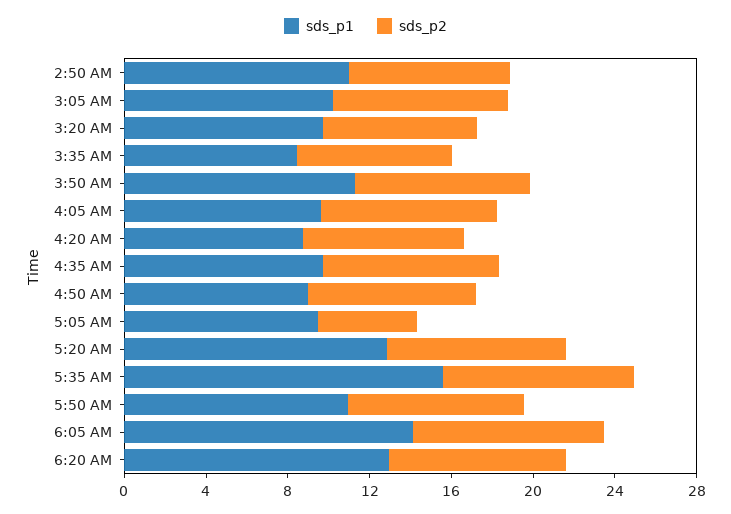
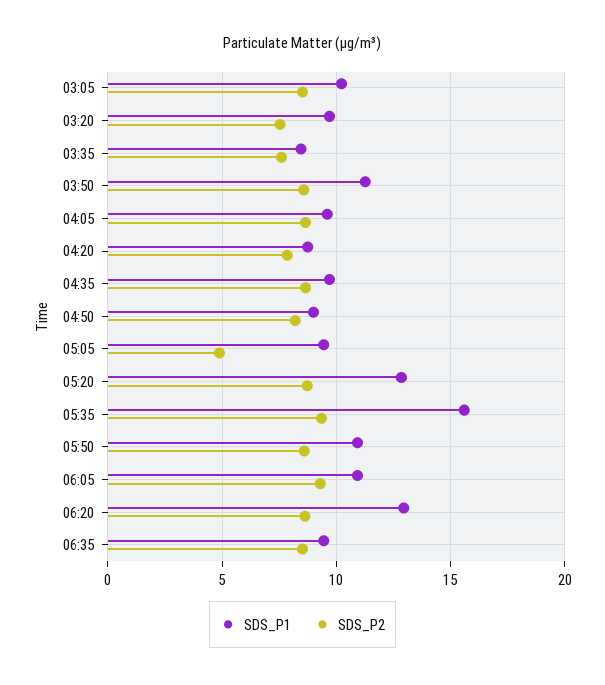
sds_p1, 2:50 AM: 11 -> none
sds_p2, 2:50 AM: 8 -> none
sds_p1, 6:05 AM: 14 -> 11
sds_p1, 06:35: none -> 9.5
sds_p2, 06:35: none -> 8.5

